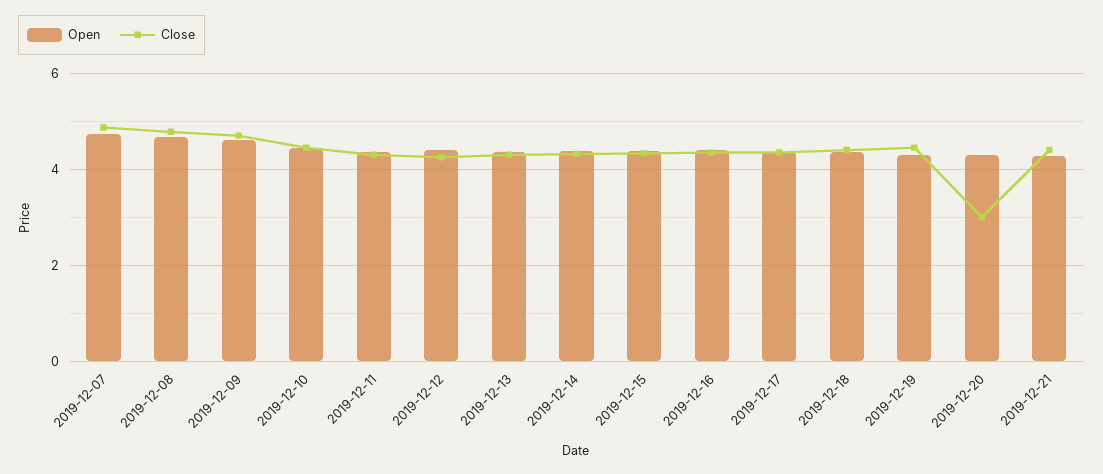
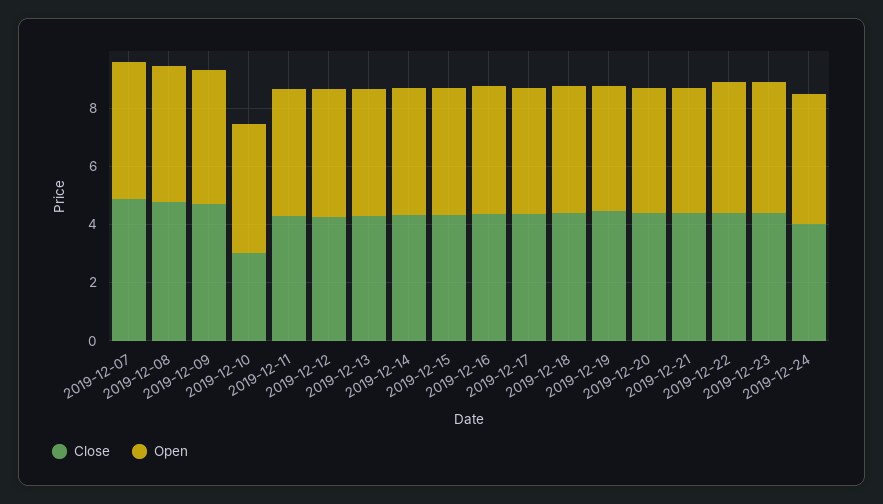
Close, 2019-12-10: 4.4 -> 3
Close, 2019-12-20: 3 -> 4.5
Close, 2019-12-22: none -> 4.5
Open, 2019-12-22: none -> 4.5
Close, 2019-12-23: none -> 4.5
Open, 2019-12-23: none -> 4.5
Close, 2019-12-24: none -> 4
Open, 2019-12-24: none -> 4.5

